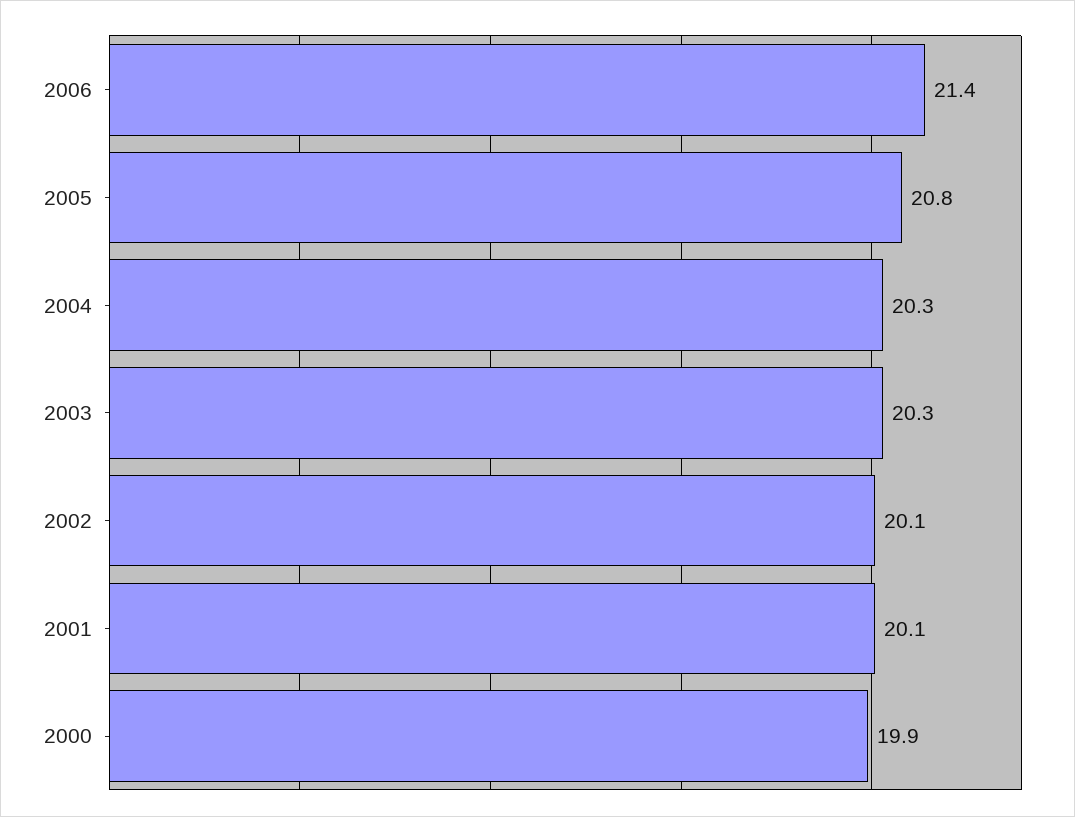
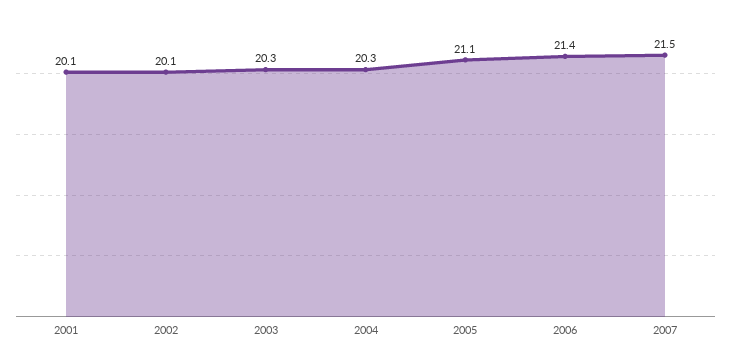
2005: 20.8 -> 21.1
2000: 19.9 -> none
2007: none -> 21.5

